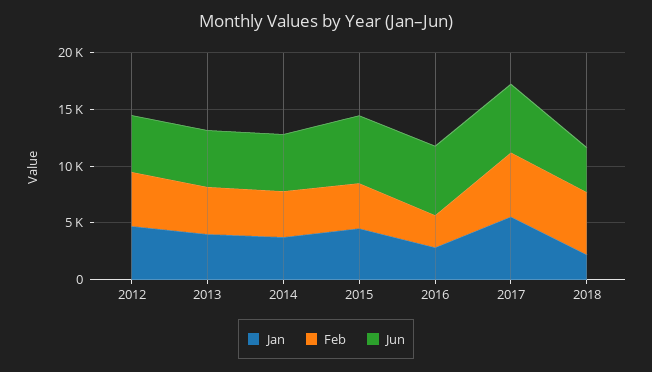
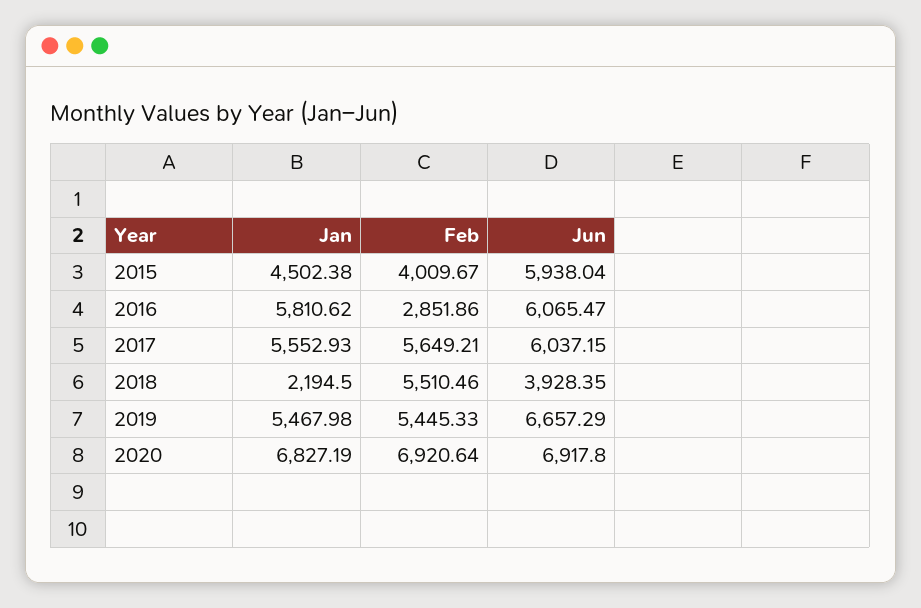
Jan, 2012: 5000 -> none
Feb, 2012: 5000 -> none
Jun, 2012: 5000 -> none
Jan, 2013: 4000 -> none
Feb, 2013: 4000 -> none
Jun, 2013: 5000 -> none
Jan, 2014: 4000 -> none
Feb, 2014: 4000 -> none
Jun, 2014: 5000 -> none
Jan, 2016: 3000 -> 5810.62
Jan, 2019: none -> 5467.98
Feb, 2019: none -> 5445.33
Jun, 2019: none -> 6657.29
Jan, 2020: none -> 6827.19
Feb, 2020: none -> 6920.64
Jun, 2020: none -> 6917.8

